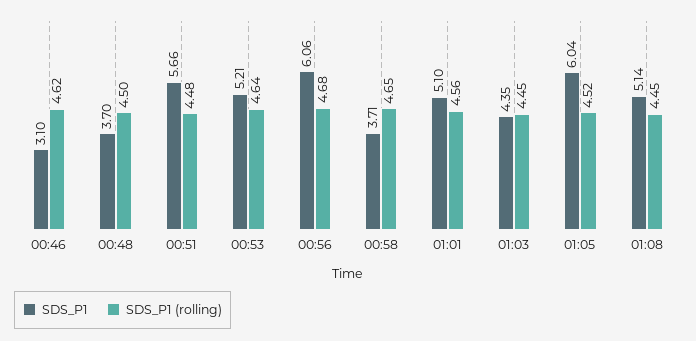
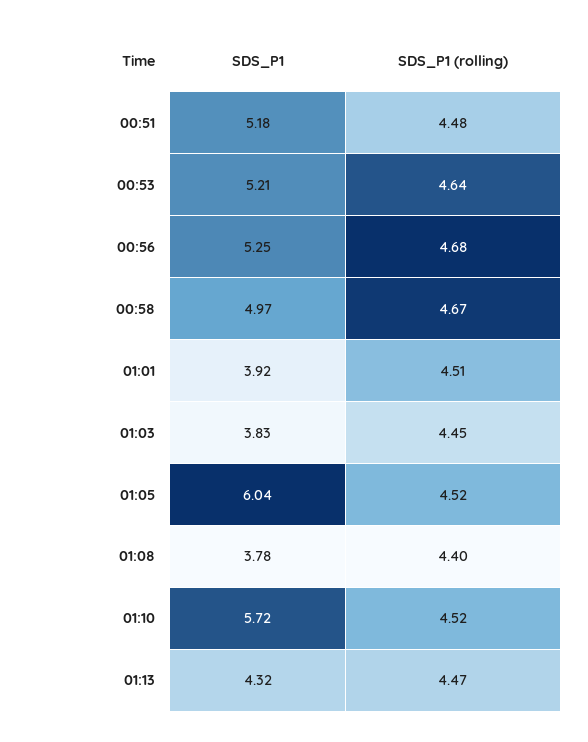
SDS_P1, 00:46: 3.1 -> none
SDS_P1 (rolling), 00:46: 4.62 -> none
SDS_P1, 00:48: 3.7 -> none
SDS_P1 (rolling), 00:48: 4.5 -> none
SDS_P1, 00:51: 5.66 -> 5.18
SDS_P1, 00:56: 6.06 -> 5.25
SDS_P1, 00:58: 3.71 -> 4.97
SDS_P1 (rolling), 00:58: 4.65 -> 4.67
SDS_P1, 01:01: 5.1 -> 3.92
SDS_P1 (rolling), 01:01: 4.56 -> 4.51
SDS_P1, 01:03: 4.35 -> 3.83
SDS_P1, 01:08: 5.14 -> 3.78
SDS_P1 (rolling), 01:08: 4.45 -> 4.4
SDS_P1, 01:10: none -> 5.72
SDS_P1 (rolling), 01:10: none -> 4.52
SDS_P1, 01:13: none -> 4.32
SDS_P1 (rolling), 01:13: none -> 4.47

